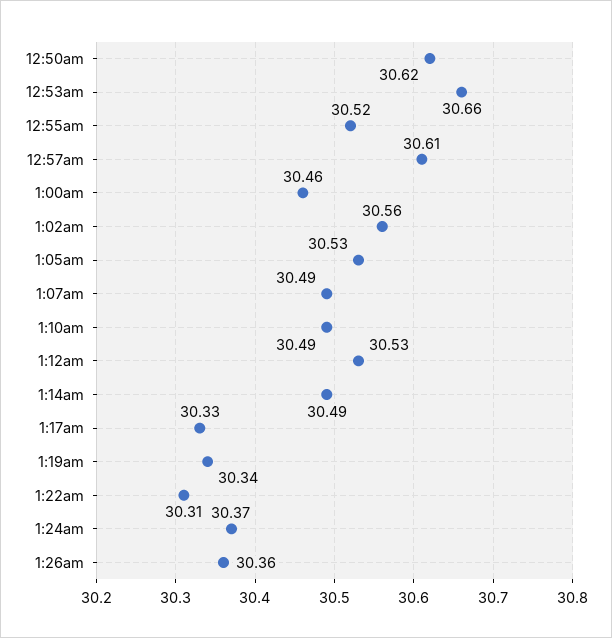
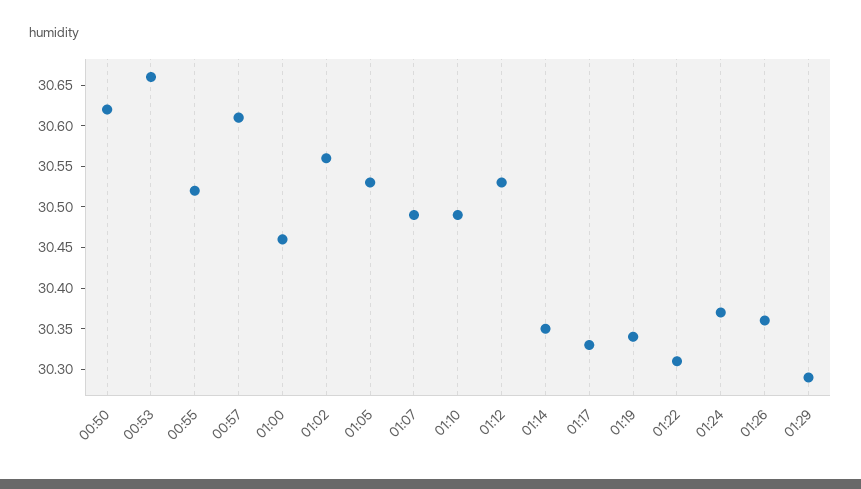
1:14am: 30.49 -> 30.35
01:29: none -> 30.29

